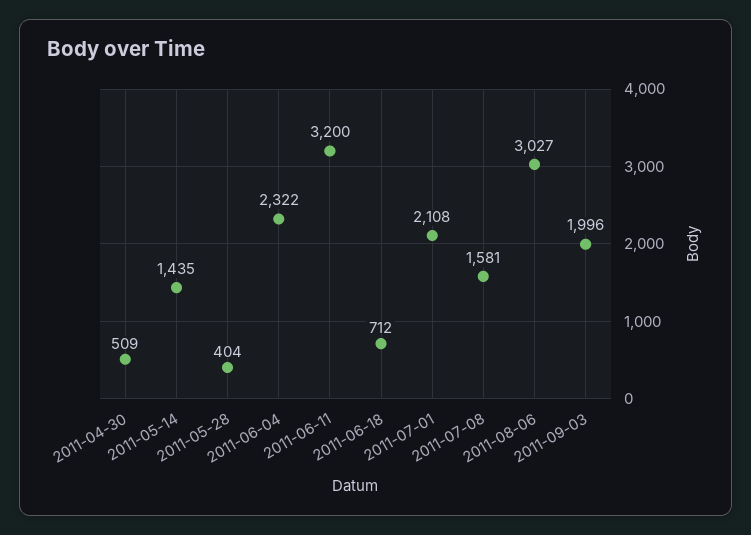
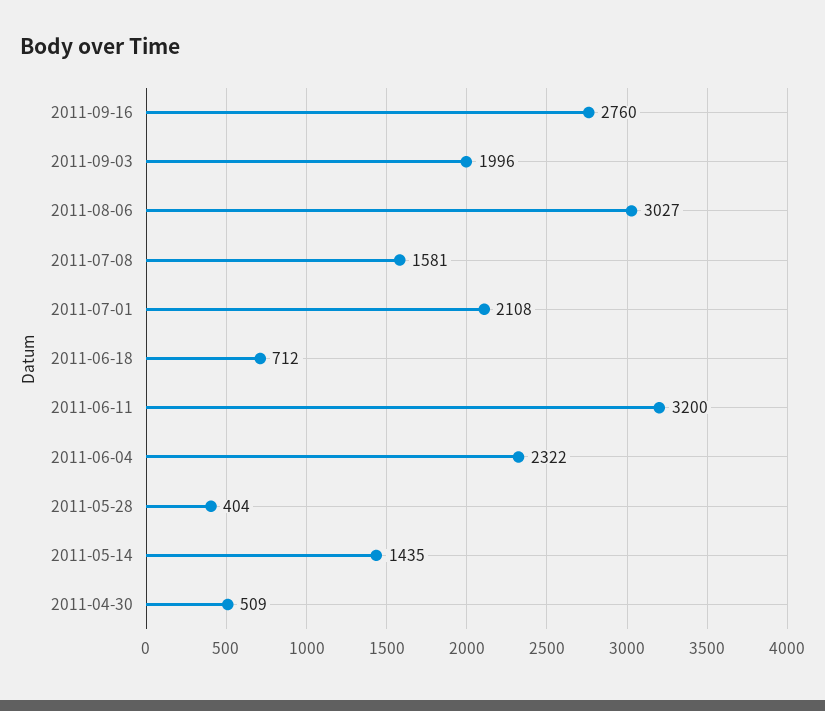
2011-09-16: none -> 2760

